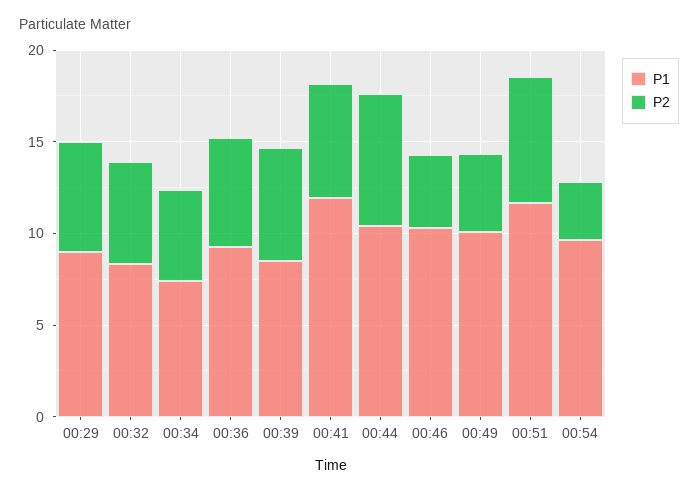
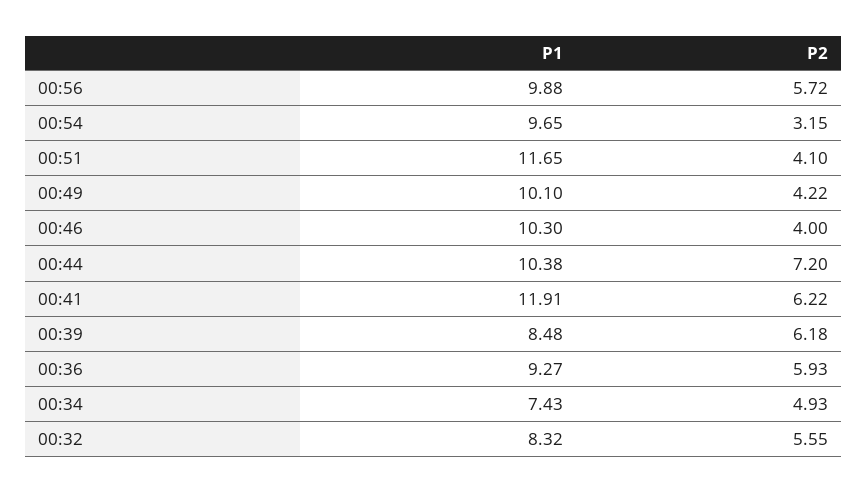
P1, 00:29: 9 -> none
P2, 00:29: 6 -> none
P2, 00:51: 7 -> 4.1
P1, 00:56: none -> 9.88
P2, 00:56: none -> 5.72

